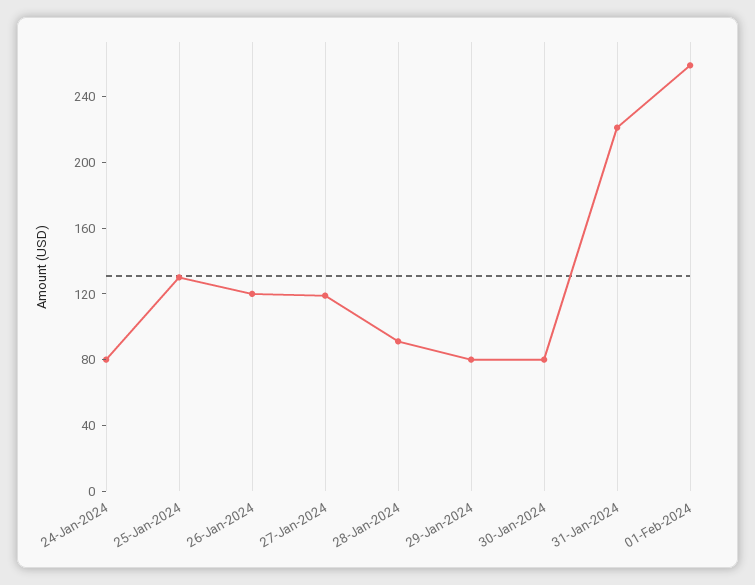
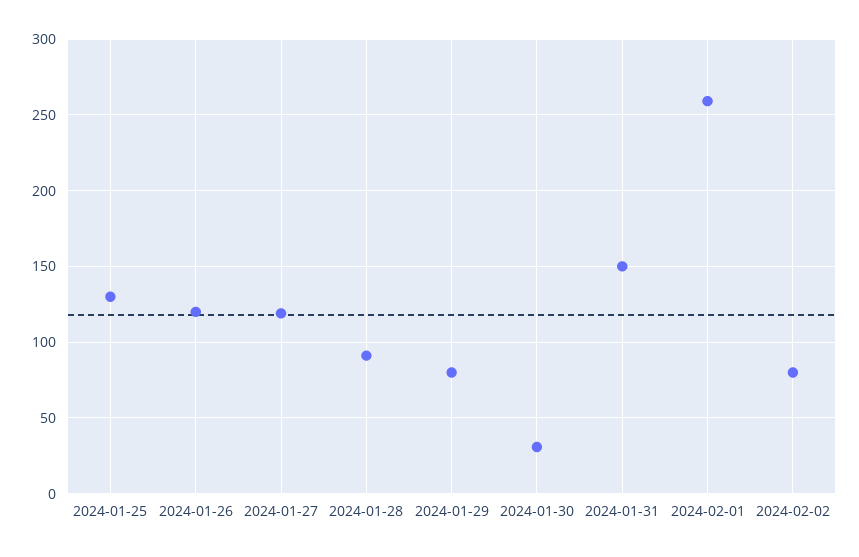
24-Jan-2024: 80 -> none
30-Jan-2024: 80 -> 30
31-Jan-2024: 220 -> 150
2024-02-02: none -> 80

